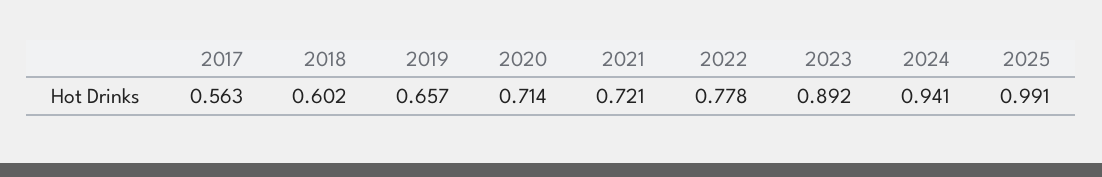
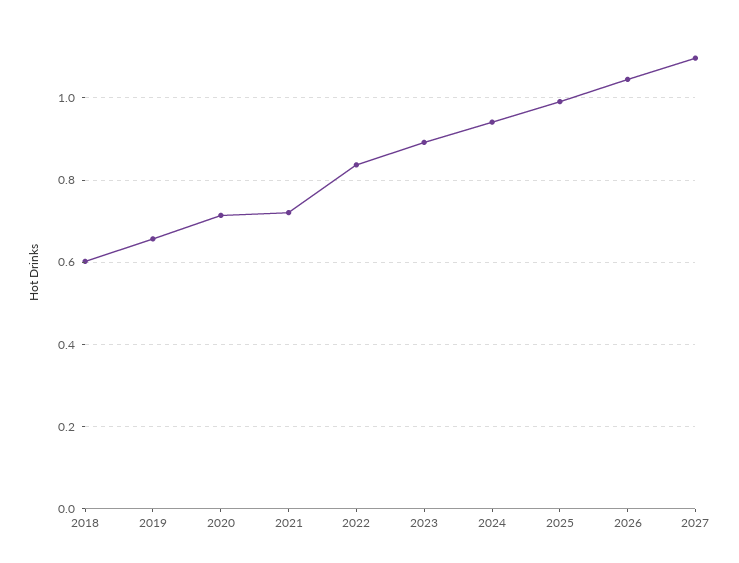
2017: 0.563 -> none
2022: 0.778 -> 0.84
2026: none -> 1.04
2027: none -> 1.1

